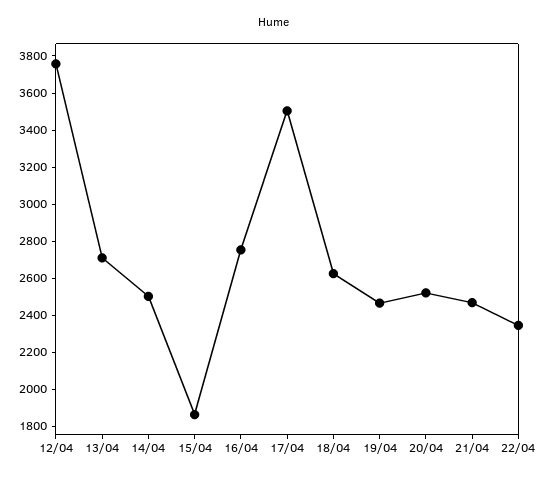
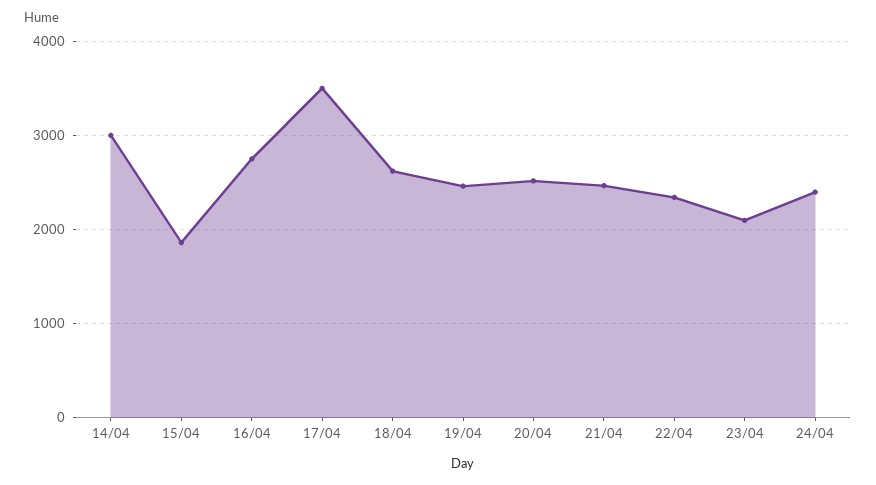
12/04: 3750 -> none
13/04: 2700 -> none
14/04: 2500 -> 3000
23/04: none -> 2100
24/04: none -> 2400

